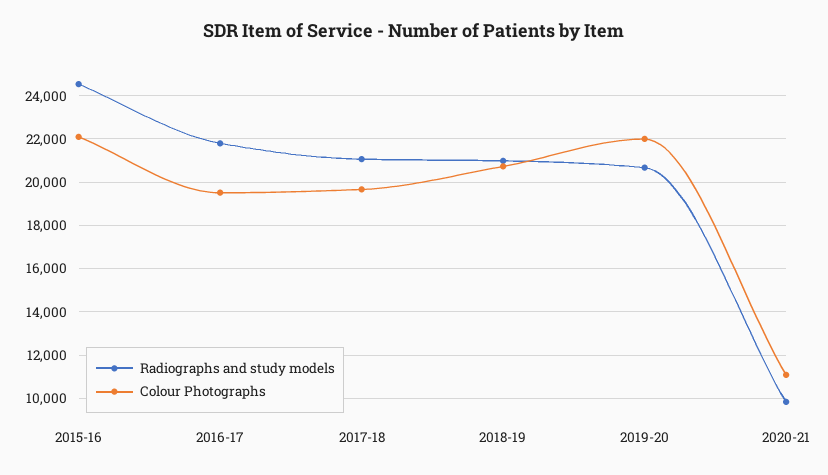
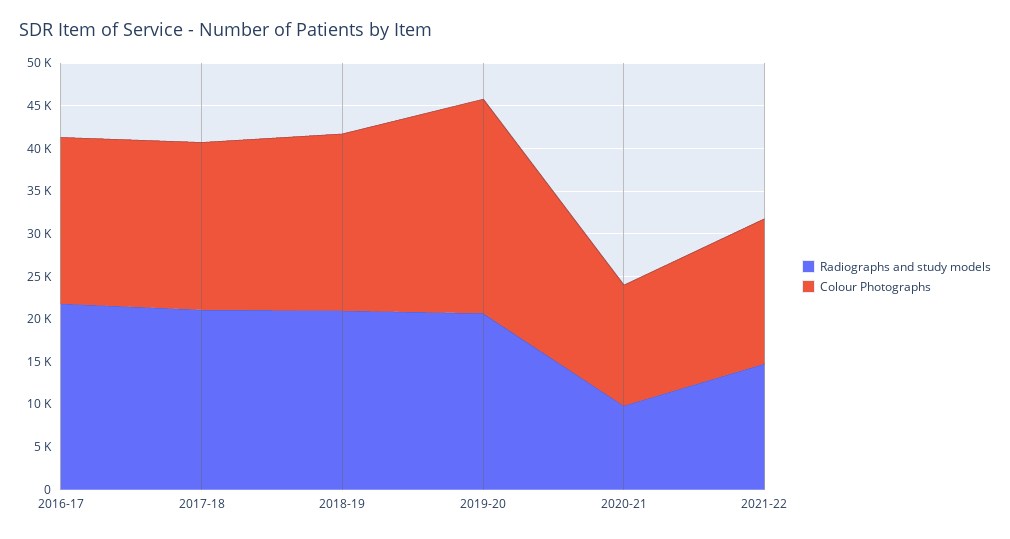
Radiographs and study models, 2015-16: 24500 -> none
Colour Photographs, 2015-16: 22000 -> none
Colour Photographs, 2019-20: 22000 -> 25000
Colour Photographs, 2020-21: 11000 -> 14000
Radiographs and study models, 2021-22: none -> 15000
Colour Photographs, 2021-22: none -> 17000

